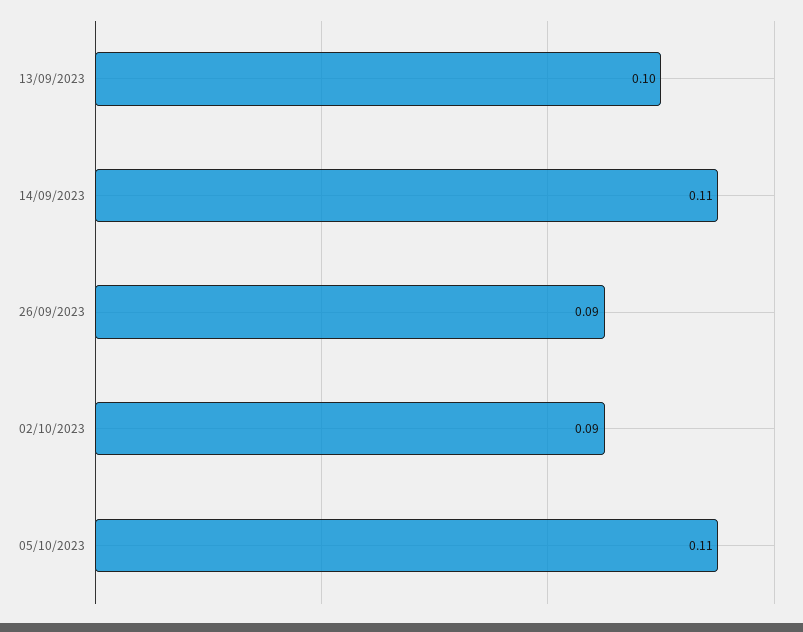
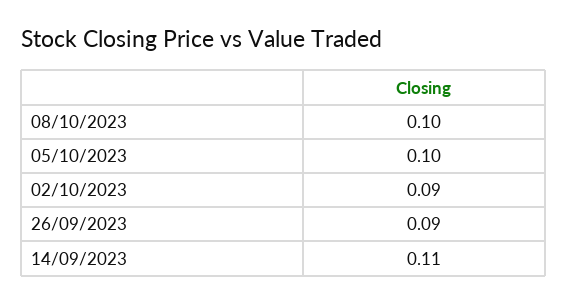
13/09/2023: 0.1 -> none
05/10/2023: 0.11 -> 0.1
08/10/2023: none -> 0.1

